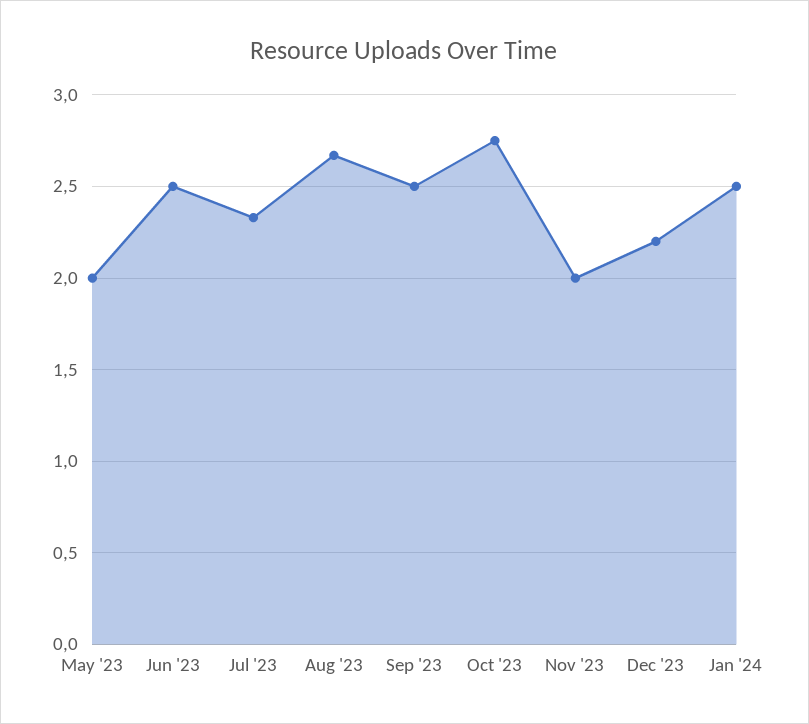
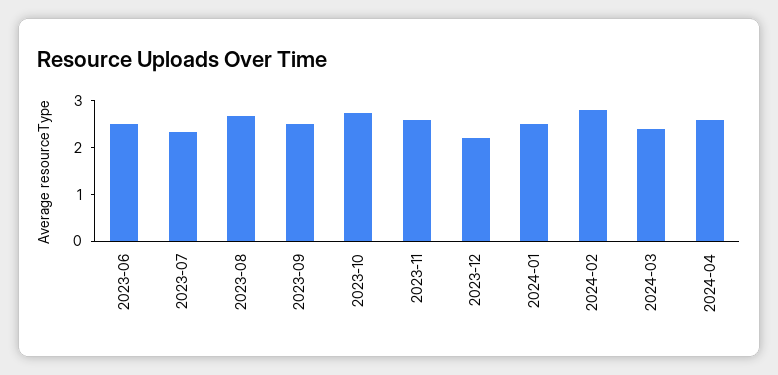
May '23: 2 -> none
Nov '23: 2 -> 2.6
2024-02: none -> 2.8
2024-03: none -> 2.4
2024-04: none -> 2.6

